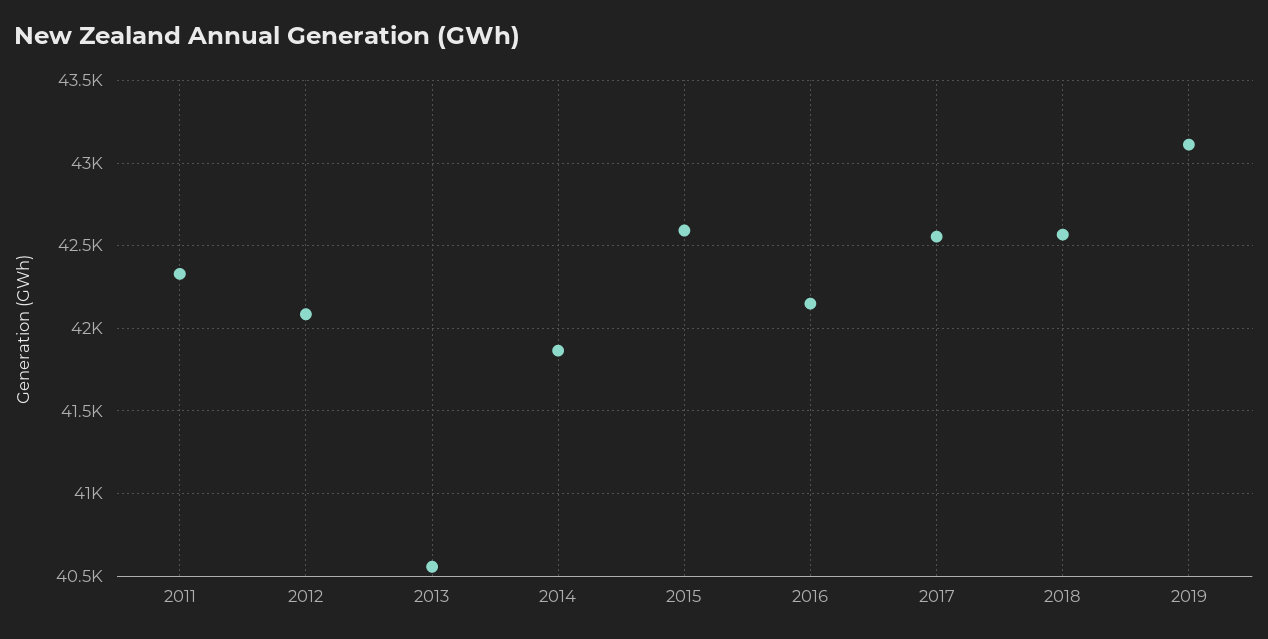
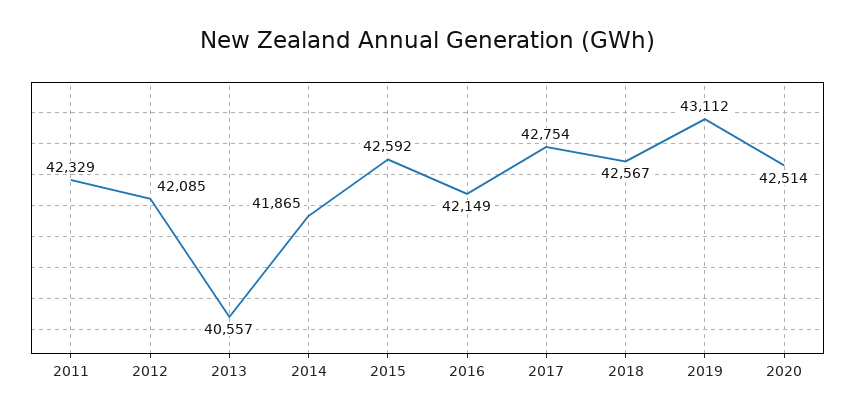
2017: 42550 -> 42754
2020: none -> 42514

